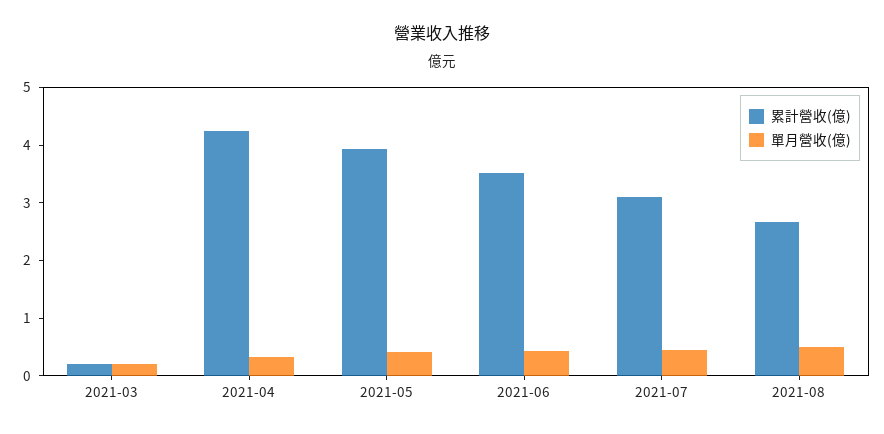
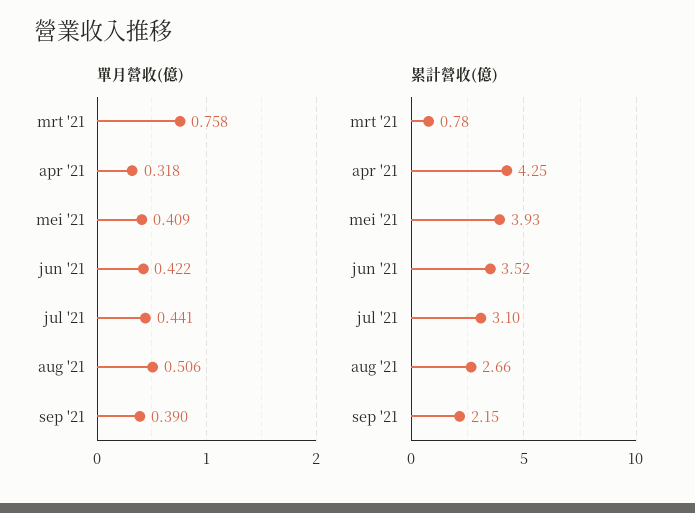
累計營收(億), 2021-03: 0.2 -> 0.78
單月營收(億), 2021-03: 0.2 -> 0.758
單月營收(億), sep '21: none -> 0.39
累計營收(億), sep '21: none -> 2.15

